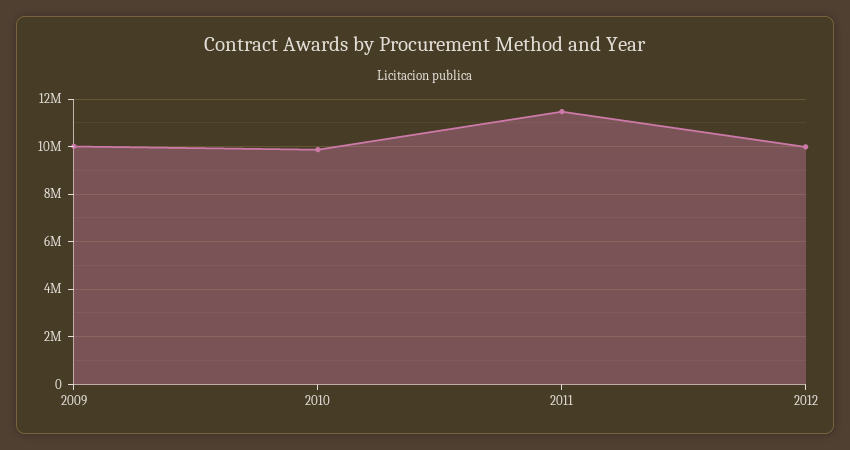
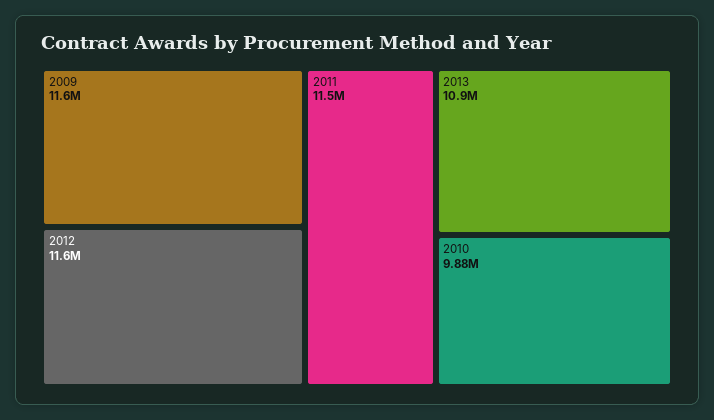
2009: 10000000 -> 11600000
2012: 10000000 -> 11600000
2013: none -> 10900000

